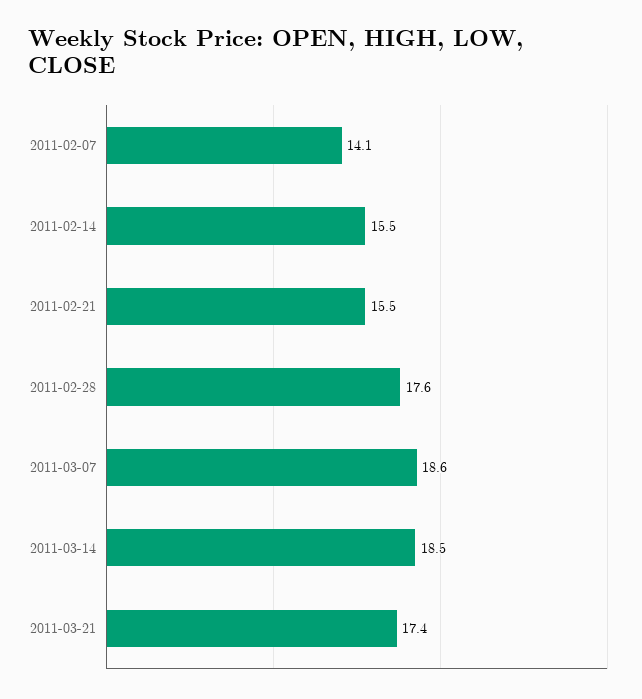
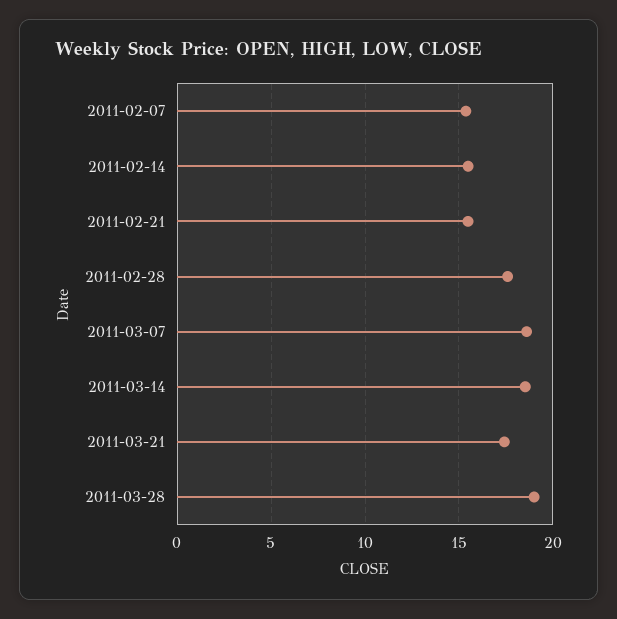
2011-02-07: 14.1 -> 15.5
2011-03-28: none -> 19

